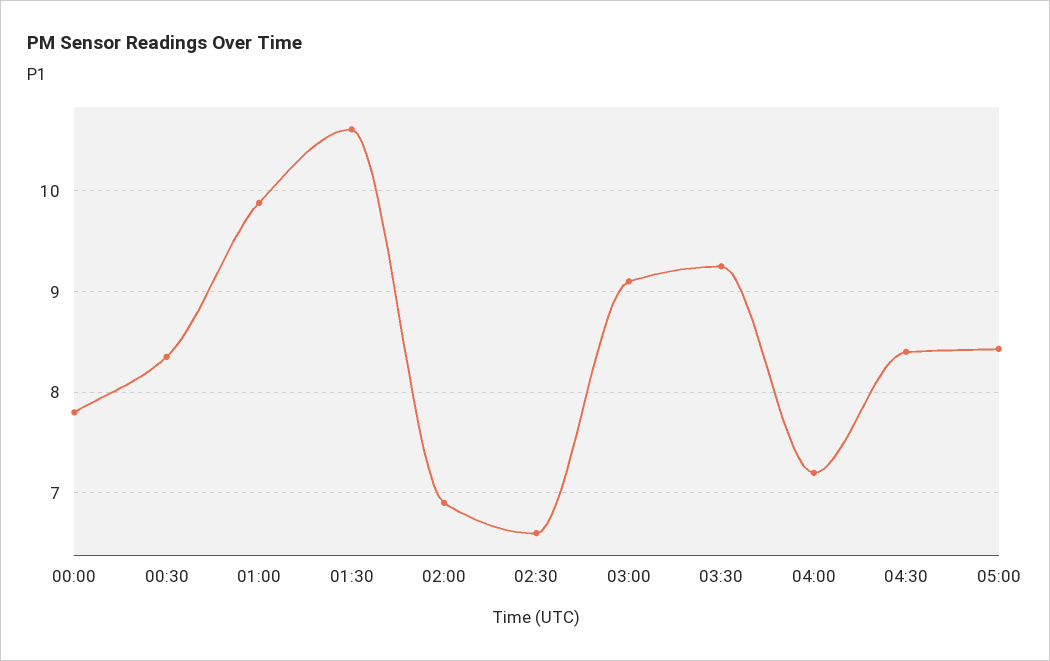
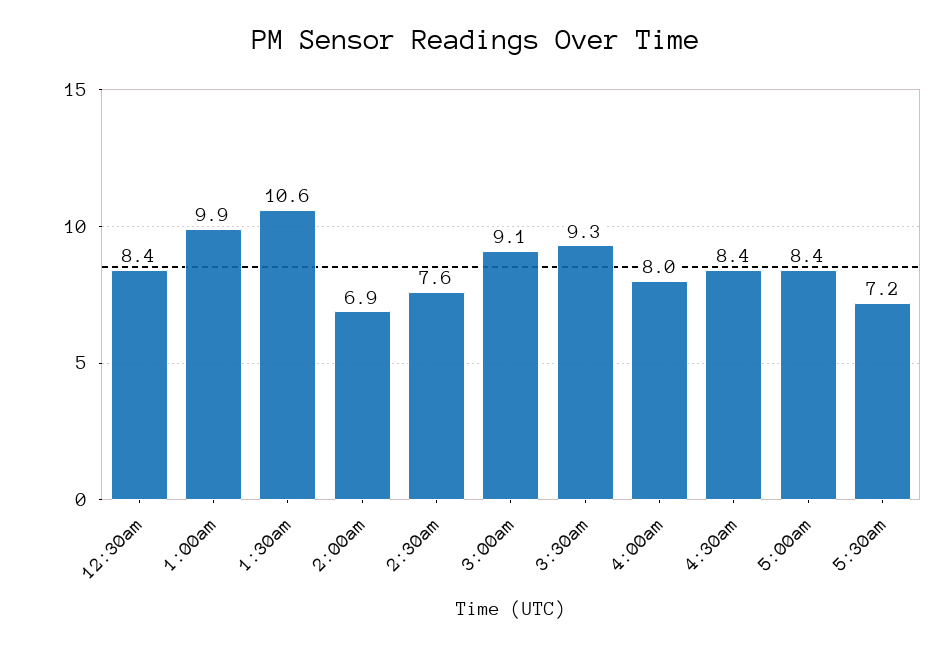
00:00: 7.8 -> none
02:30: 6.6 -> 7.6
04:00: 7.2 -> 8
5:30am: none -> 7.2

